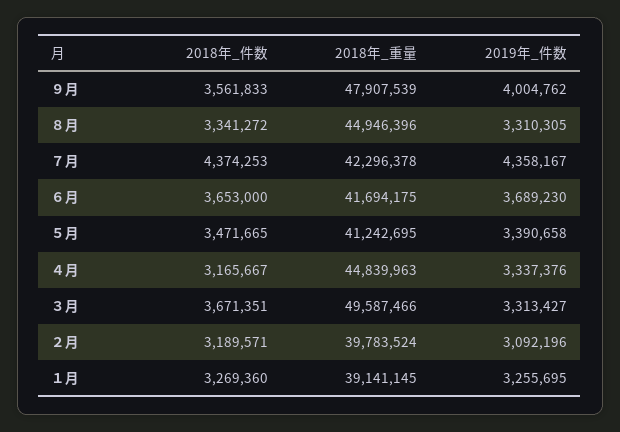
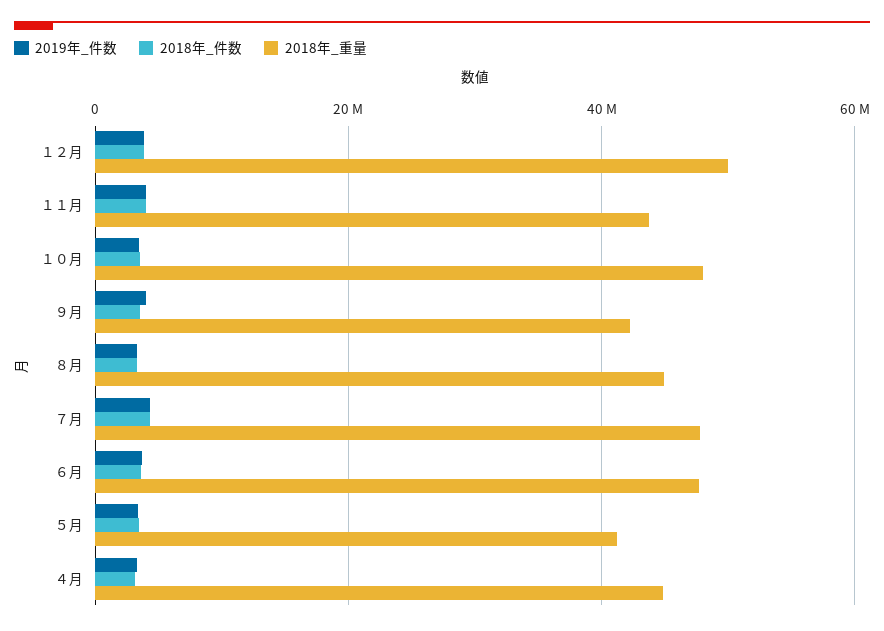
2018年_重量, ９月: 47907539 -> 42000000
2018年_重量, ７月: 42296378 -> 48000000
2018年_重量, ６月: 41694175 -> 48000000
2018年_件数, ３月: 3671351 -> none
2018年_重量, ３月: 49587466 -> none
2019年_件数, ３月: 3313427 -> none
2018年_件数, ２月: 3189571 -> none
2018年_重量, ２月: 39783524 -> none
2019年_件数, ２月: 3092196 -> none
2018年_件数, １月: 3269360 -> none
2018年_重量, １月: 39141145 -> none
2019年_件数, １月: 3255695 -> none
2019年_件数, １２月: none -> 4000000
2018年_件数, １２月: none -> 4000000
2018年_重量, １２月: none -> 50000000
2019年_件数, １１月: none -> 4000000
2018年_件数, １１月: none -> 4000000
2018年_重量, １１月: none -> 44000000
2019年_件数, １０月: none -> 4000000
2018年_件数, １０月: none -> 4000000
2018年_重量, １０月: none -> 48000000

